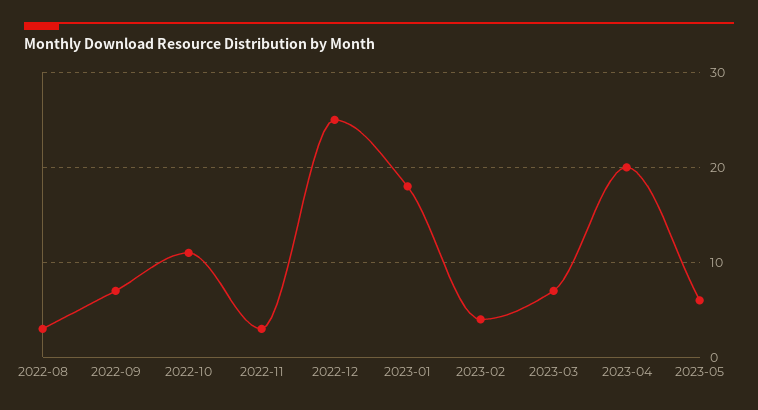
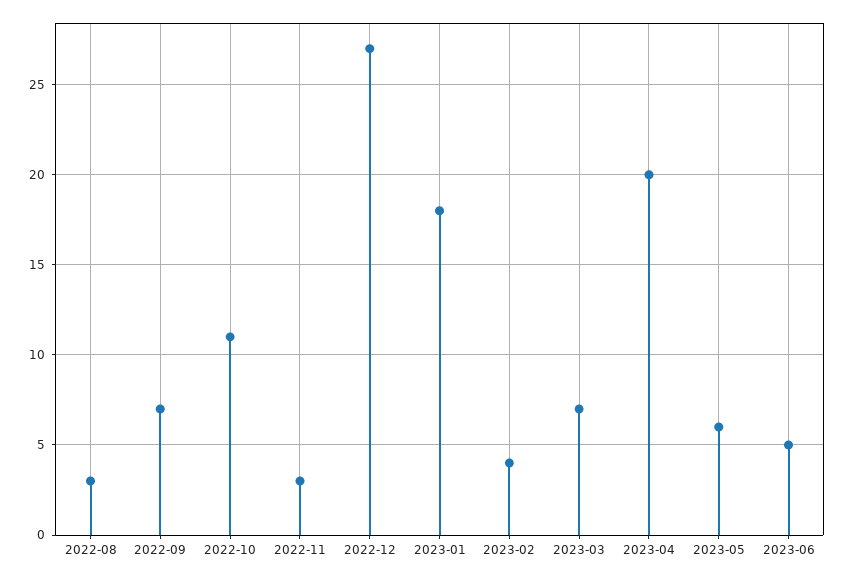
2022-12: 25 -> 27
2023-06: none -> 5

